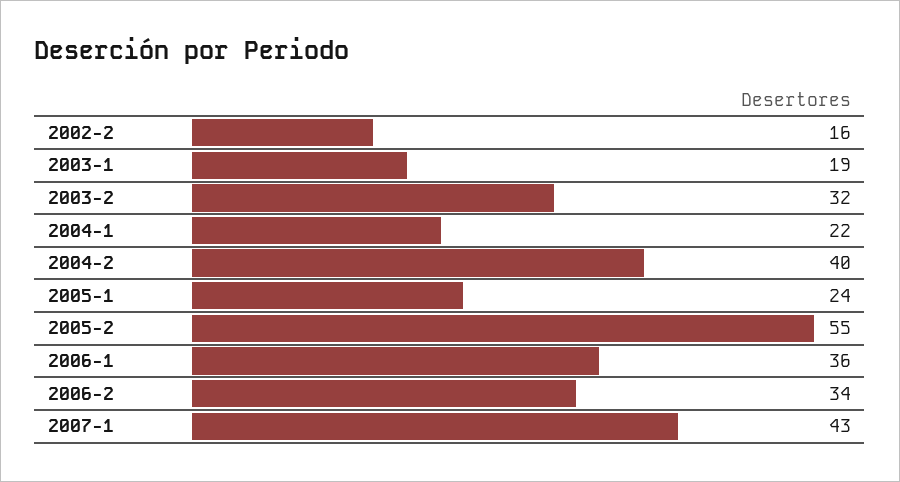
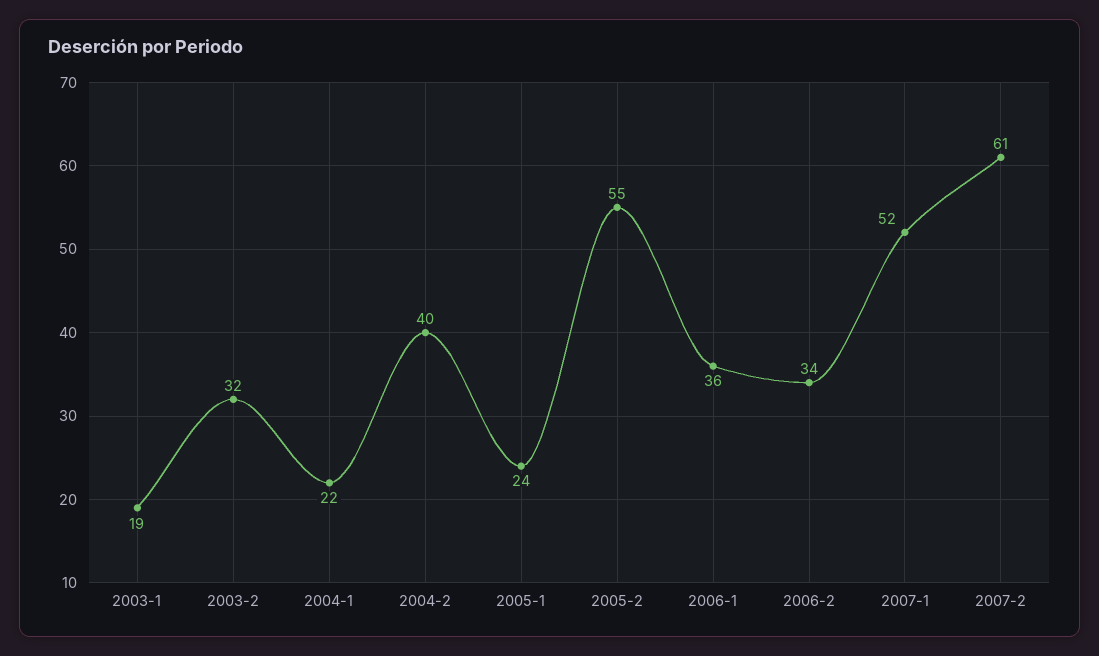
2002-2: 16 -> none
2007-1: 43 -> 52
2007-2: none -> 61

